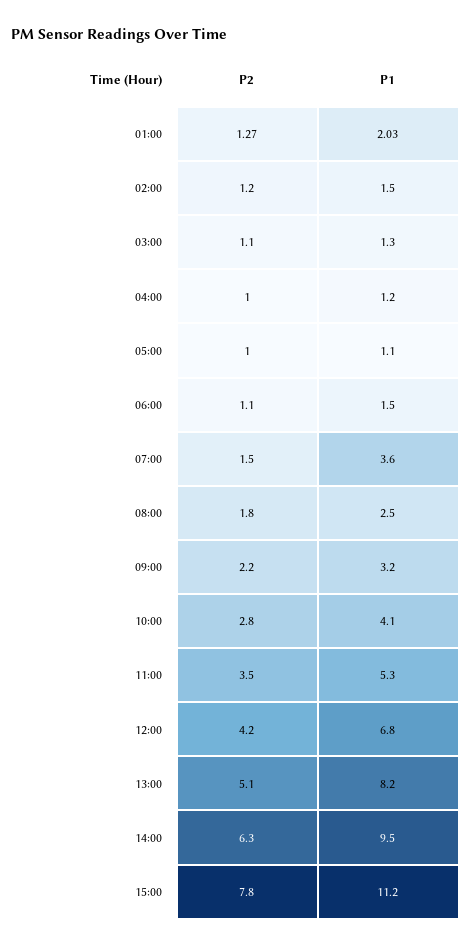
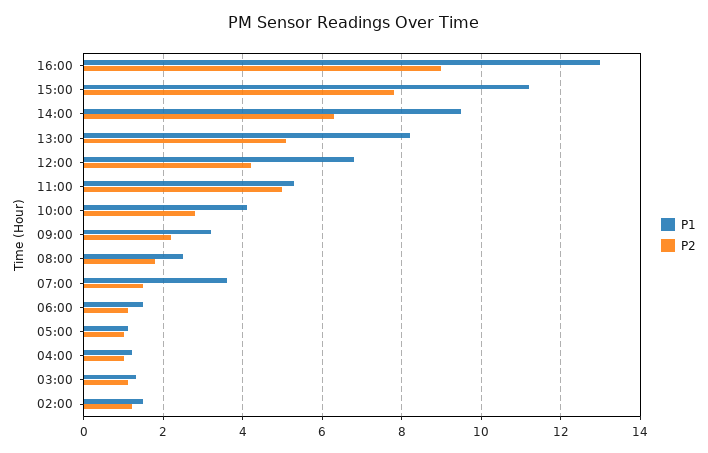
P2, 01:00: 1.27 -> none
P1, 01:00: 2.03 -> none
P2, 11:00: 3.5 -> 5
P1, 16:00: none -> 13
P2, 16:00: none -> 9

